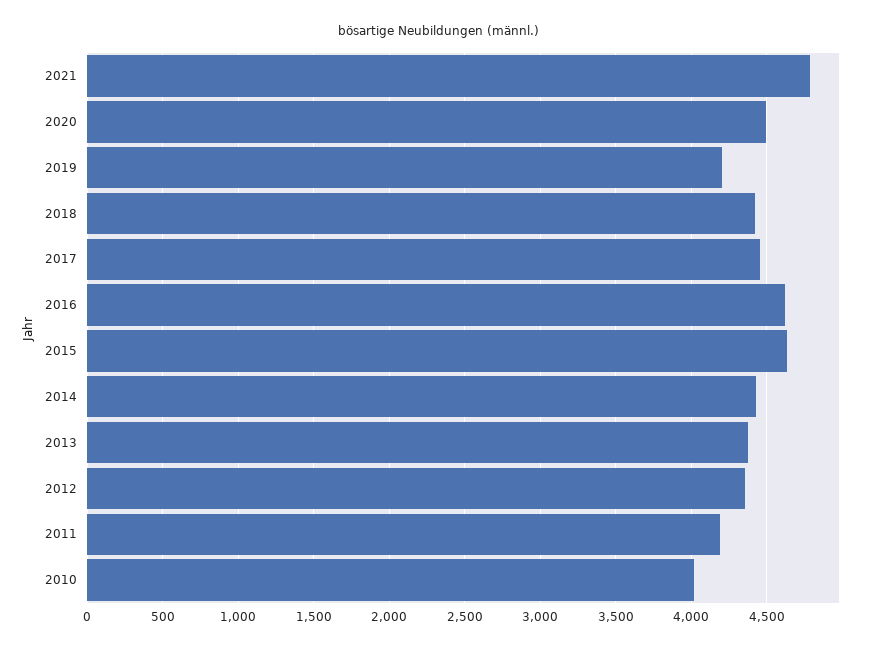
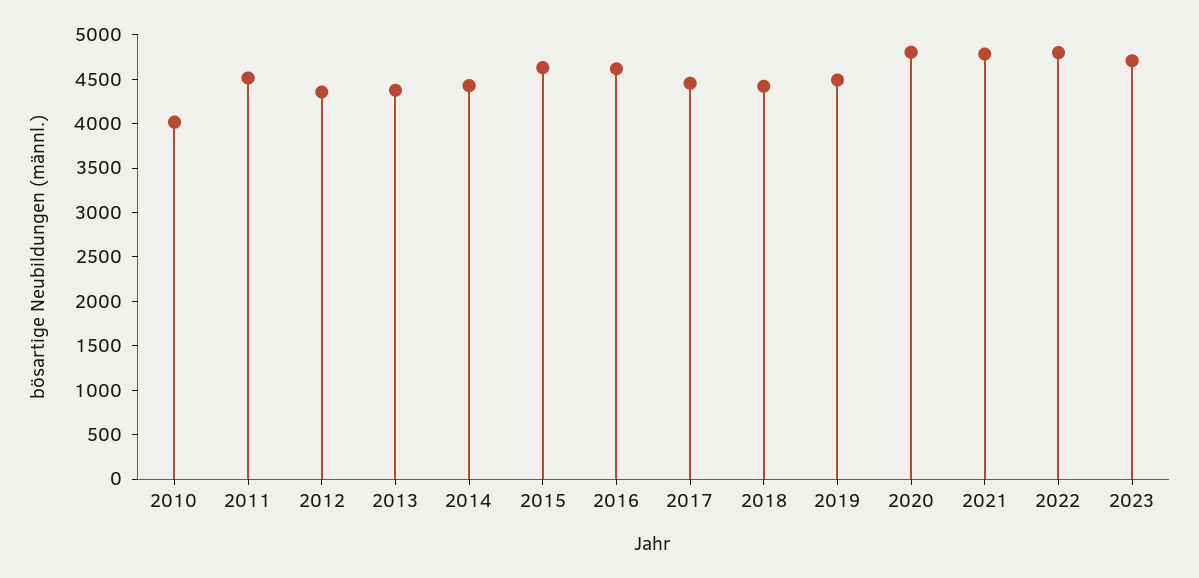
2020: 4500 -> 4800
2019: 4200 -> 4500
2011: 4200 -> 4500
2022: none -> 4800
2023: none -> 4700

